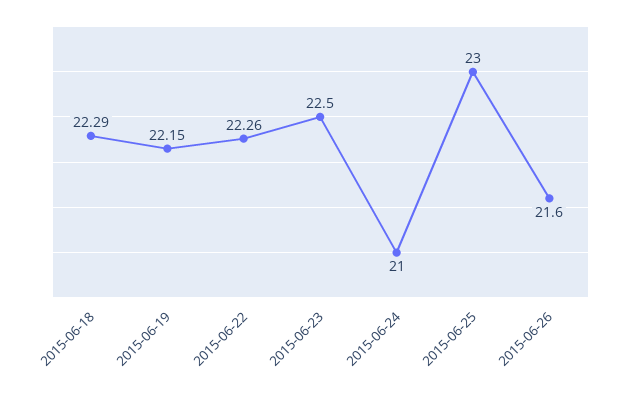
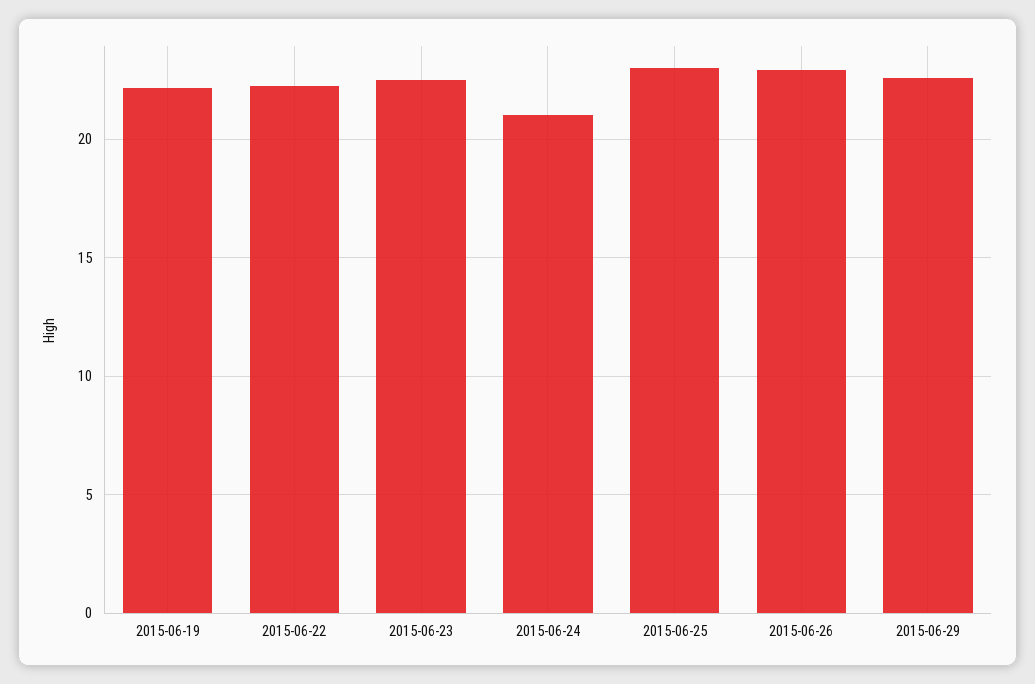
2015-06-18: 22.29 -> none
2015-06-26: 21.6 -> 23
2015-06-29: none -> 22.5

